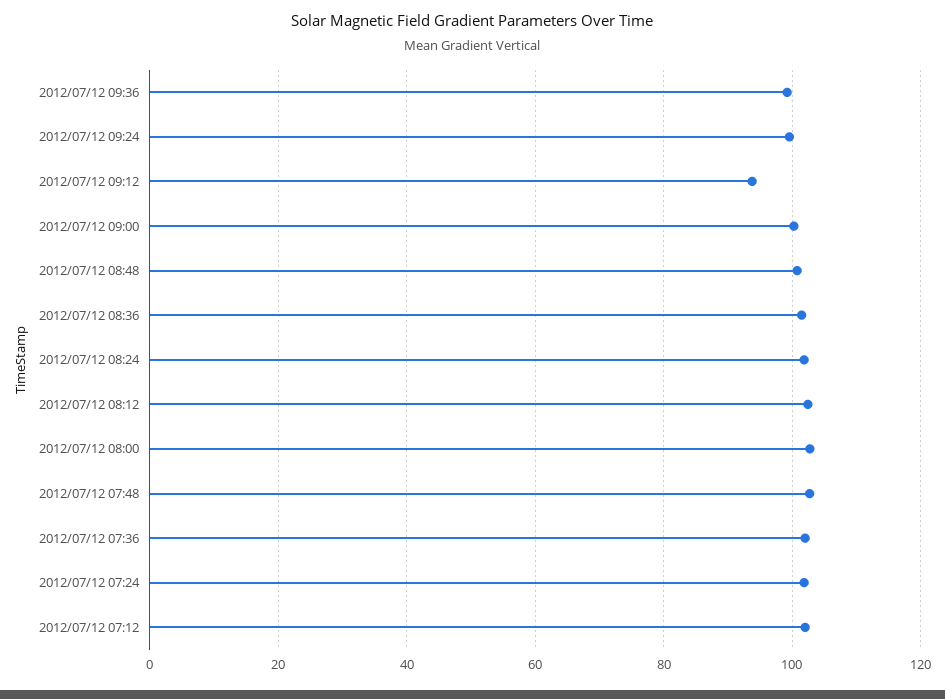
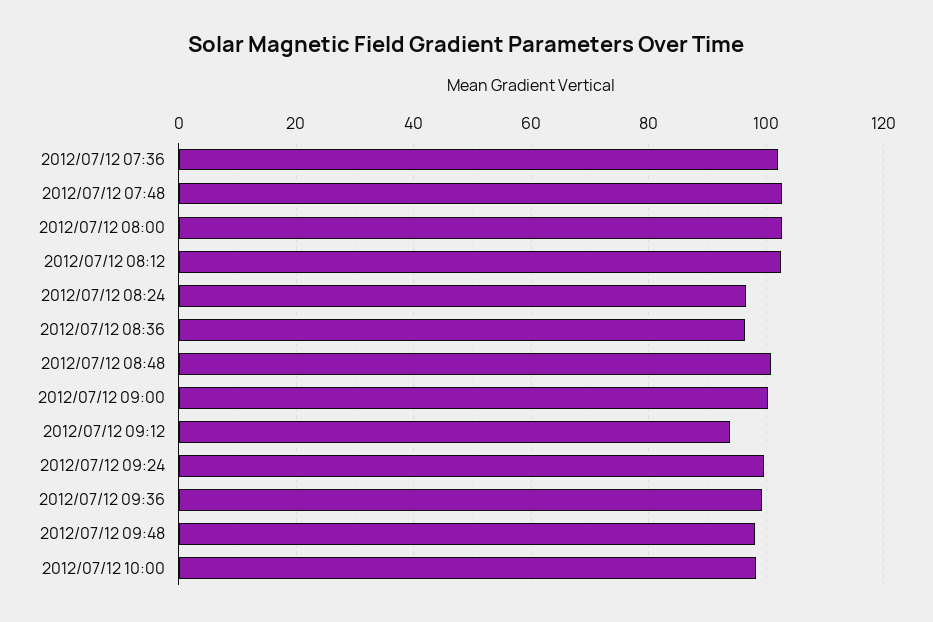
2012/07/12 08:36: 102 -> 96
2012/07/12 08:24: 102 -> 96
2012/07/12 07:24: 102 -> none
2012/07/12 07:12: 102 -> none
2012/07/12 09:48: none -> 98
2012/07/12 10:00: none -> 98

